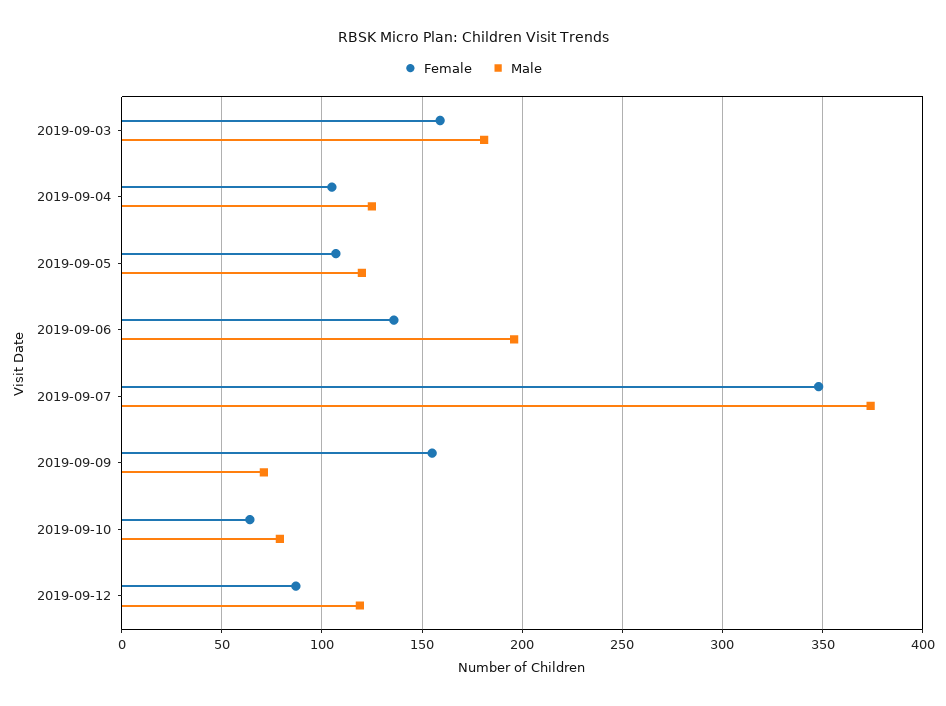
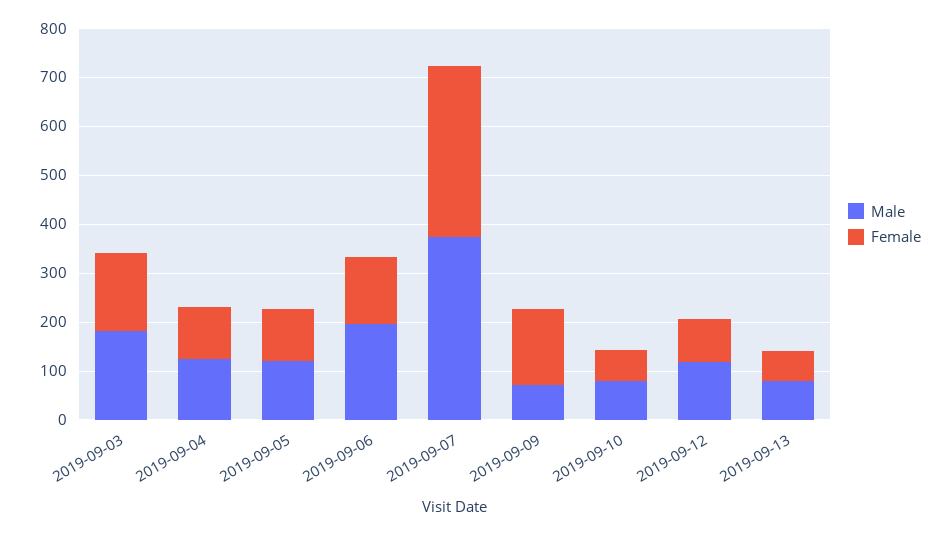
Male, 2019-09-13: none -> 80
Female, 2019-09-13: none -> 60

